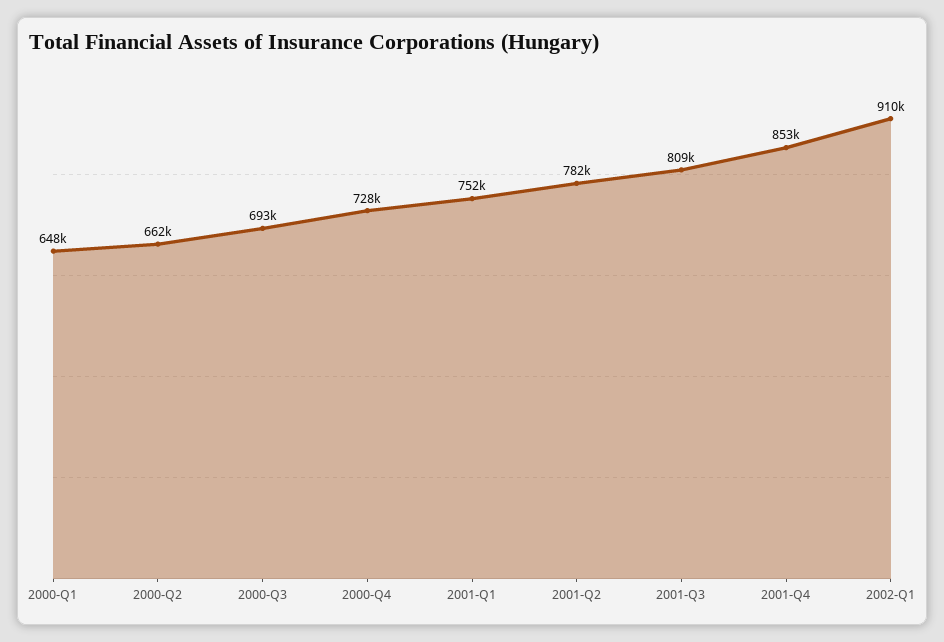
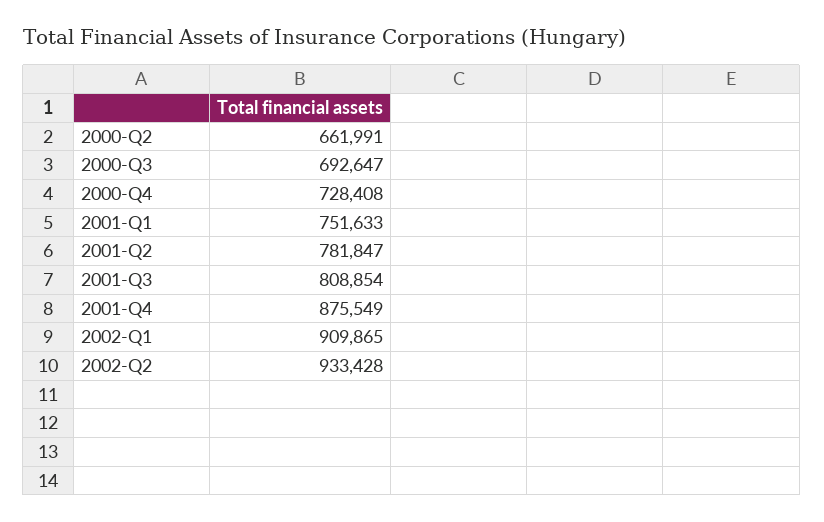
2000-Q1: 648000 -> none
2001-Q4: 853000 -> 875549
2002-Q2: none -> 933428

